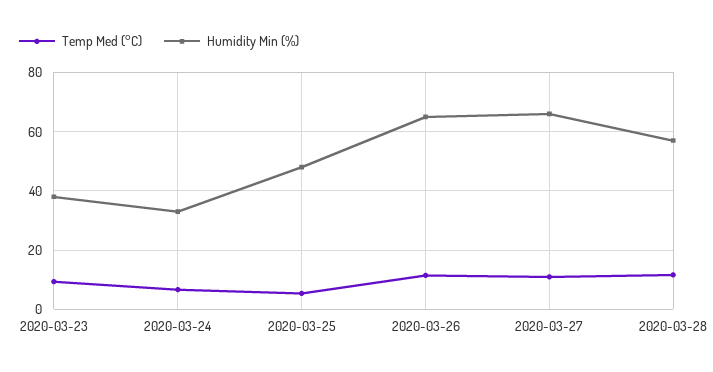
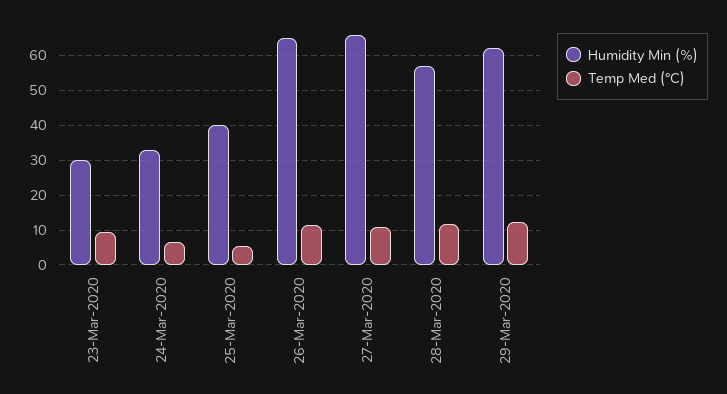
Humidity Min (%), 2020-03-23: 37.5 -> 30
Humidity Min (%), 2020-03-25: 47.5 -> 40
Humidity Min (%), 29-Mar-2020: none -> 62
Temp Med (°C), 29-Mar-2020: none -> 12

